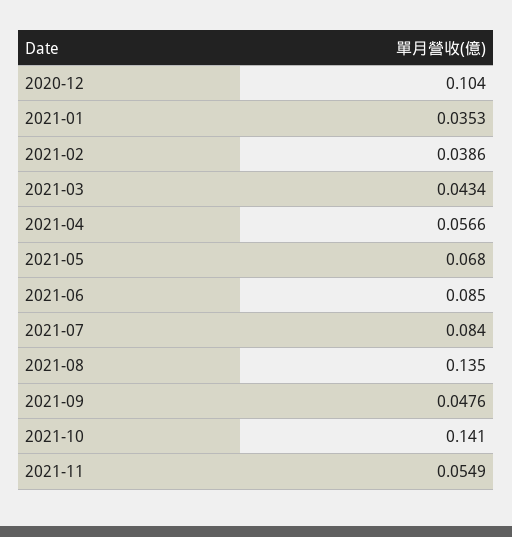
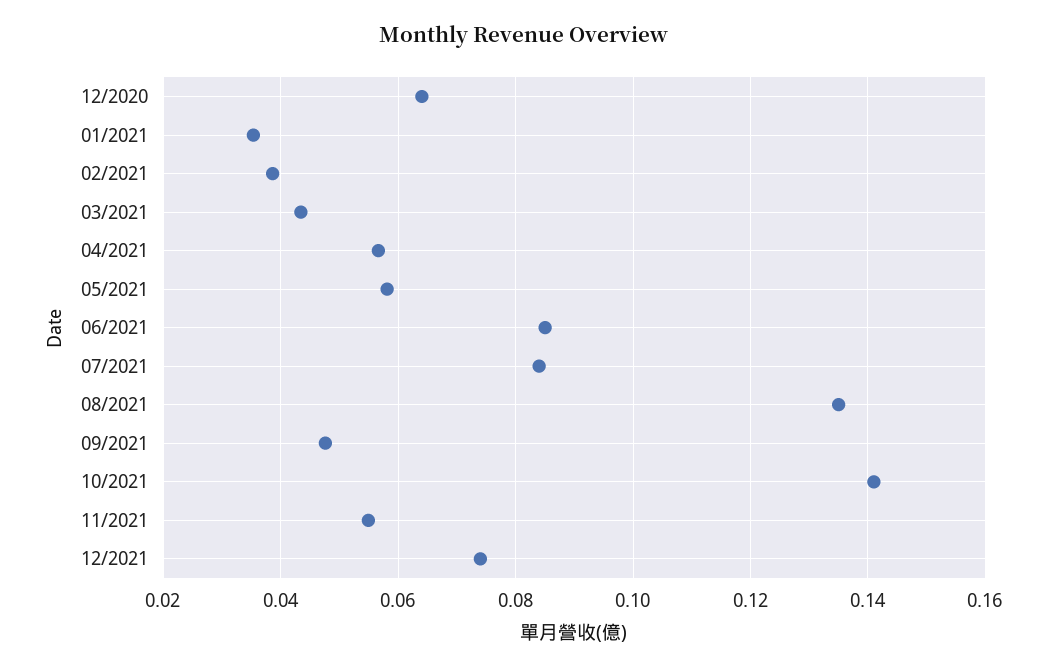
2020-12: 0.104 -> 0.064
2021-05: 0.068 -> 0.058
12/2021: none -> 0.074

